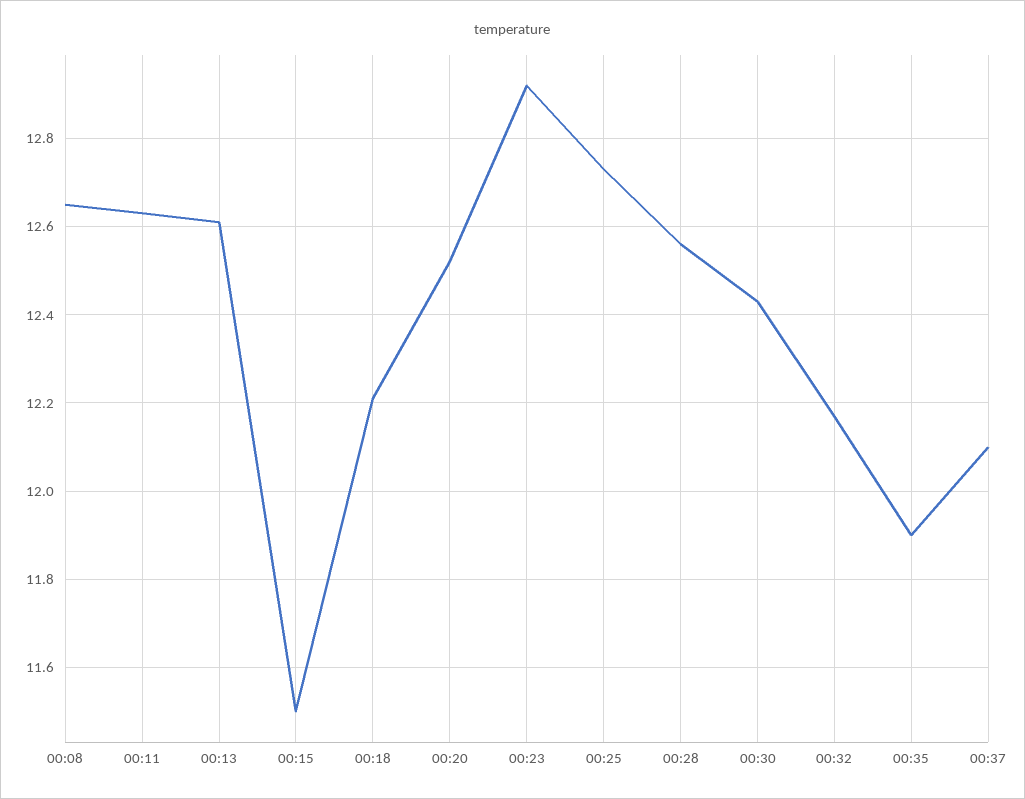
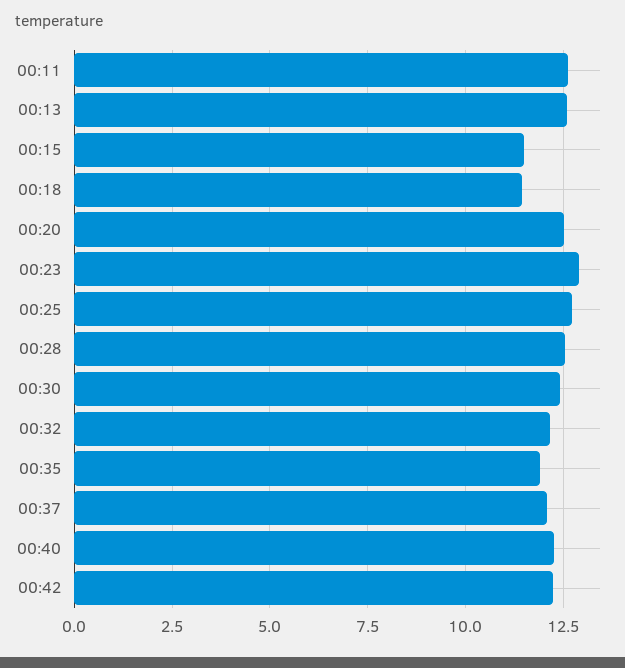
00:08: 12.65 -> none
00:18: 12.2 -> 11.5
00:40: none -> 12.25
00:42: none -> 12.25

